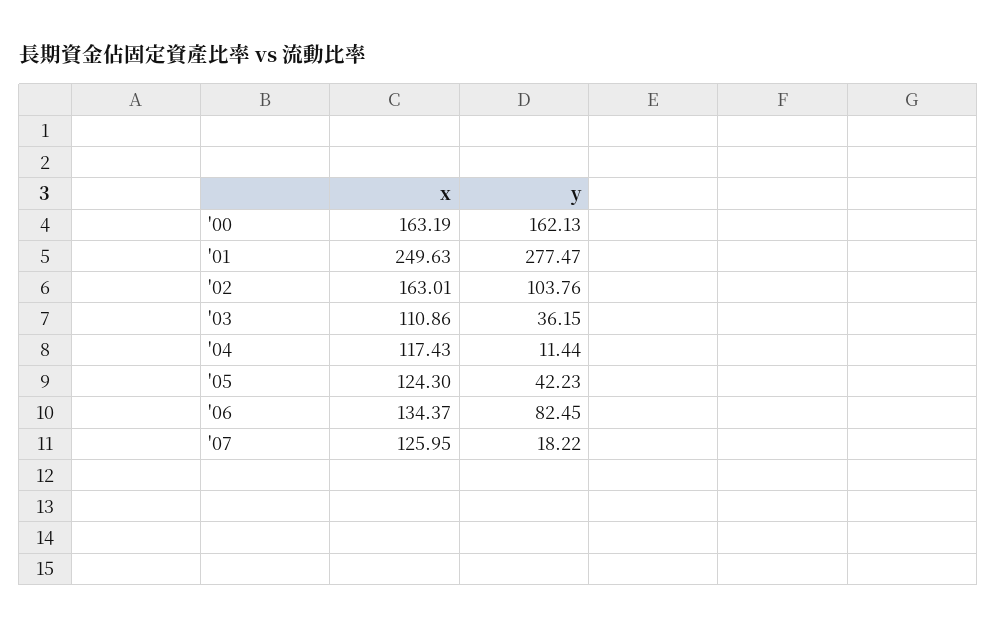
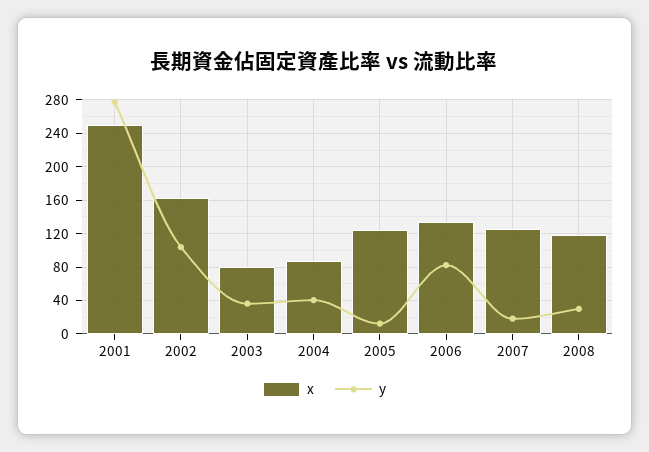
x, '00: 163.19 -> none
y, '00: 162.13 -> none
x, '03: 110.86 -> 80
x, '04: 117.43 -> 90
y, '04: 11.44 -> 40
y, '05: 42.23 -> 10
x, 2008: none -> 120
y, 2008: none -> 30

